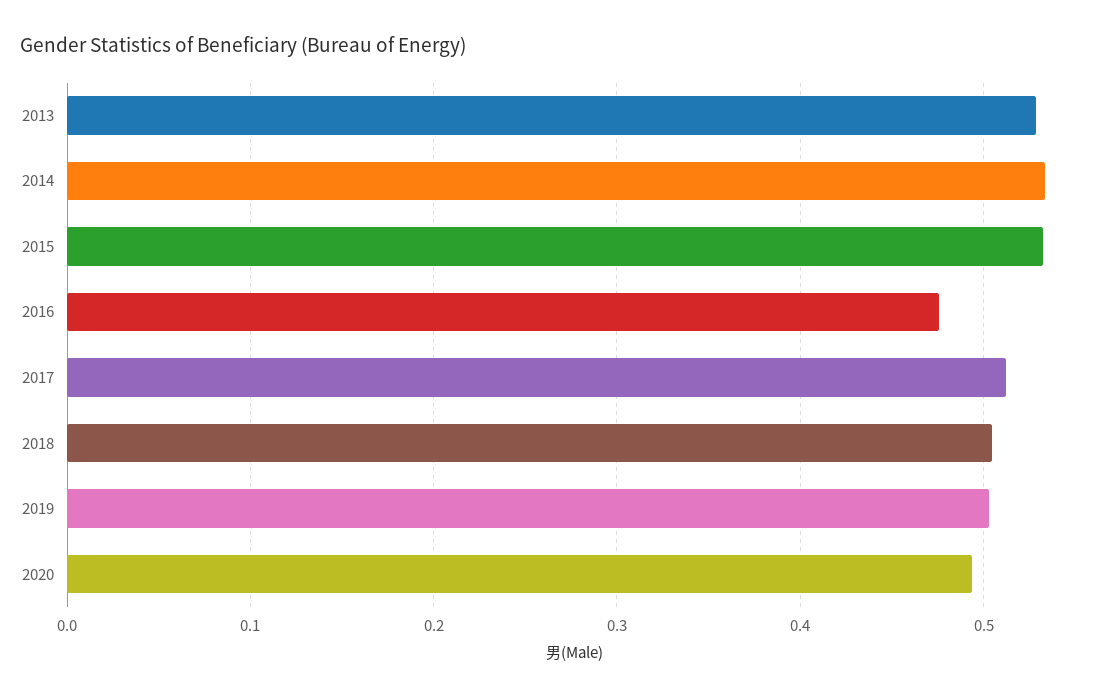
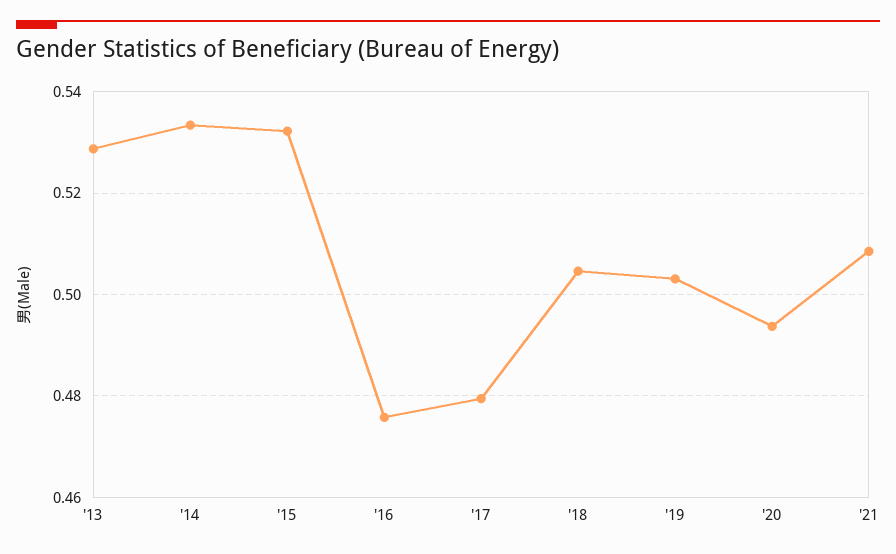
2017: 0.51 -> 0.48
'21: none -> 0.508

